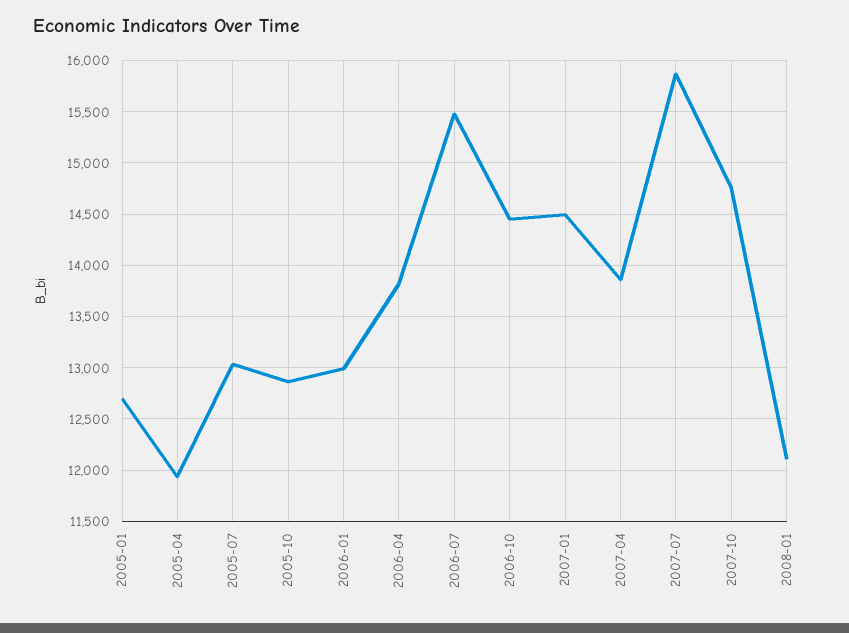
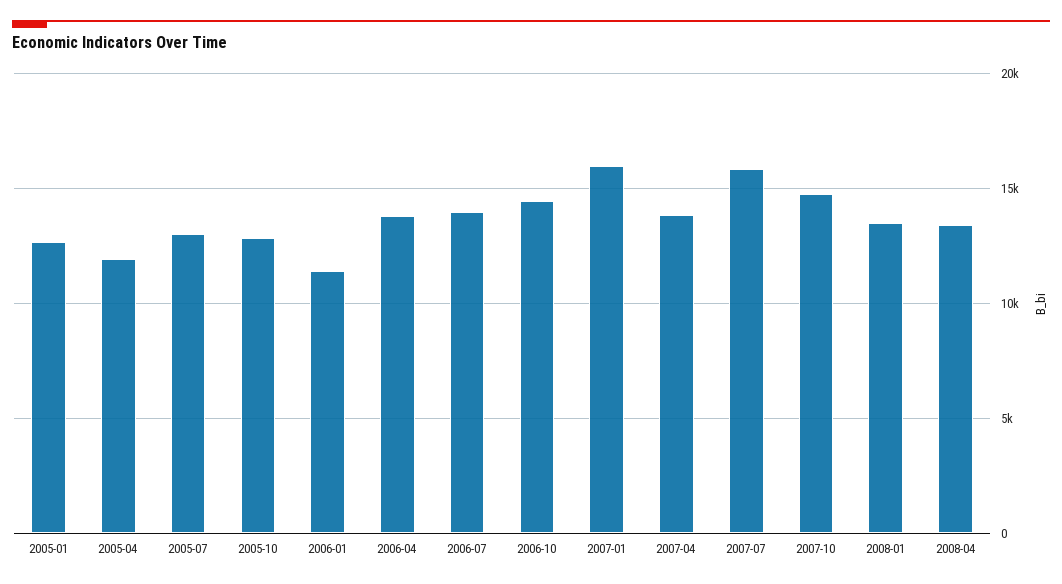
2006-01: 13000 -> 11500
2006-07: 15500 -> 14000
2007-01: 14500 -> 16000
2008-01: 12100 -> 13500
2008-04: none -> 13500

